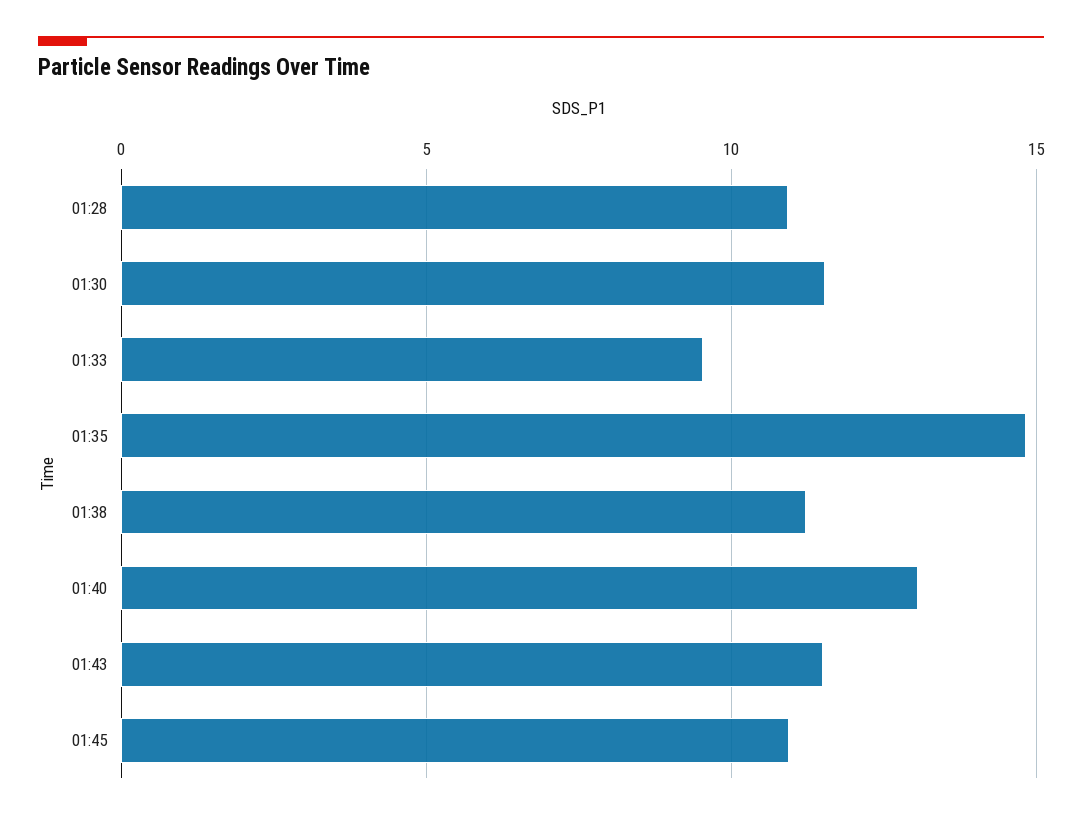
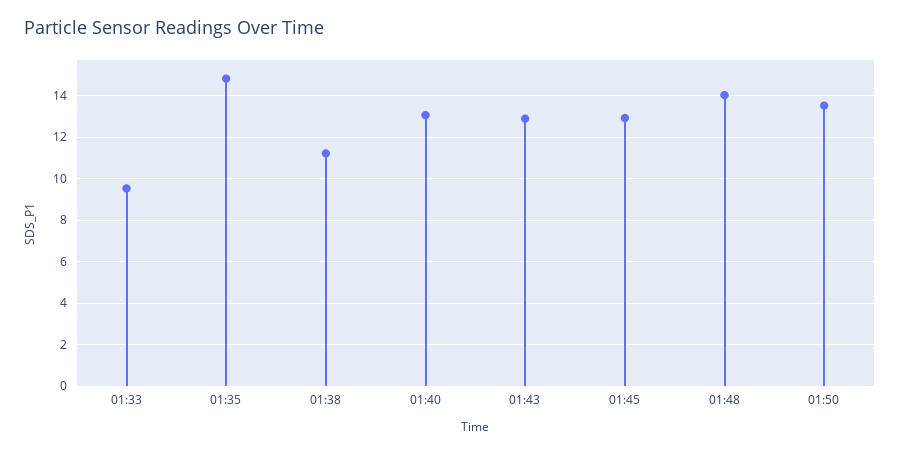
01:28: 11 -> none
01:30: 11.5 -> none
01:43: 11.5 -> 13
01:45: 11 -> 13
01:48: none -> 14
01:50: none -> 13.5

